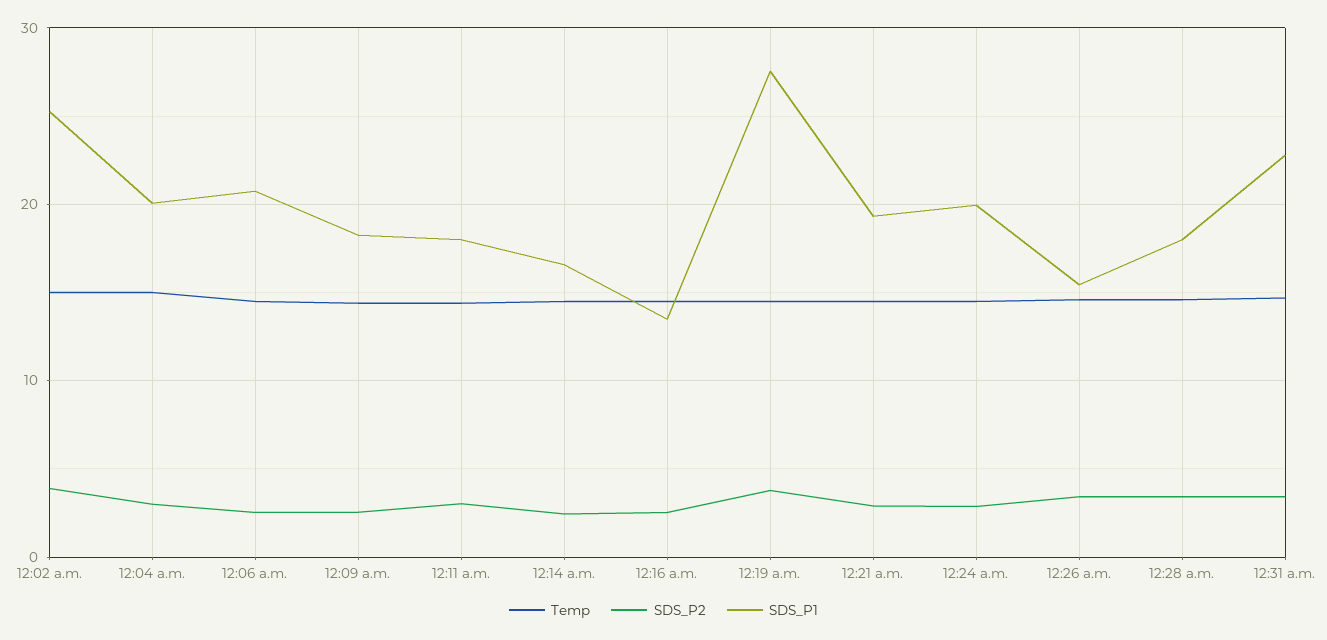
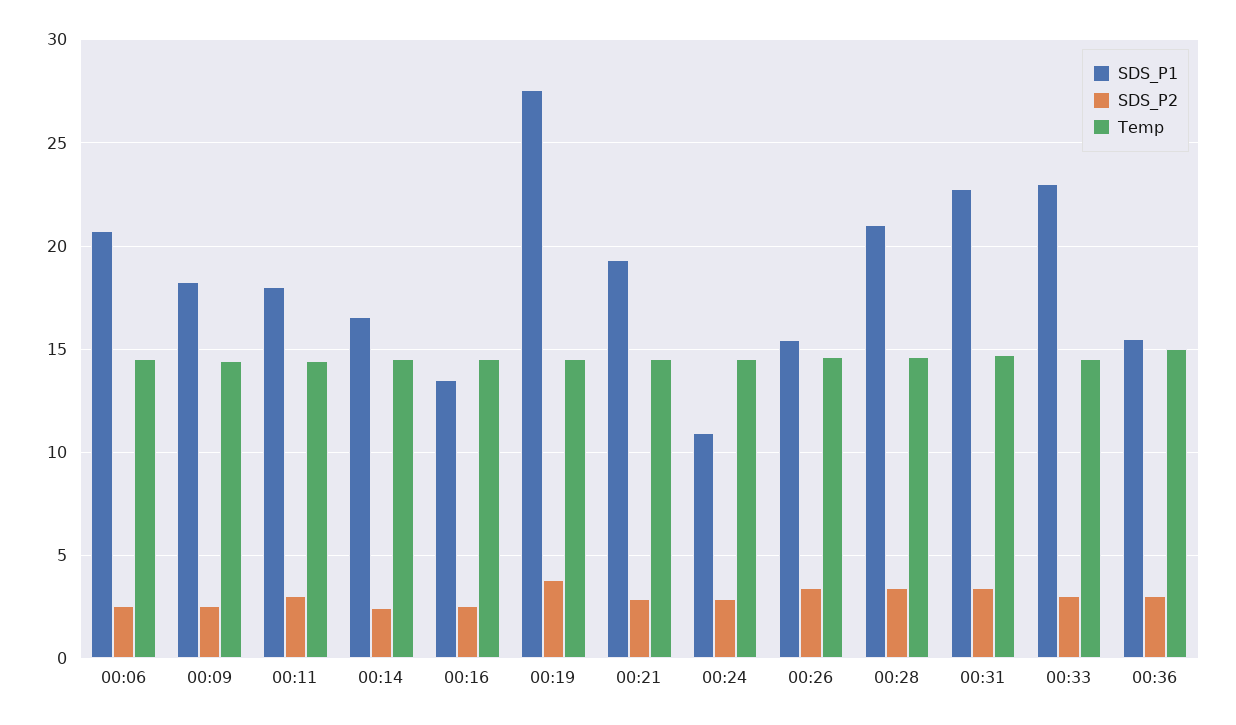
Temp, 12:02 a.m.: 15 -> none
SDS_P2, 12:02 a.m.: 4 -> none
SDS_P1, 12:02 a.m.: 25 -> none
Temp, 12:04 a.m.: 15 -> none
SDS_P2, 12:04 a.m.: 3 -> none
SDS_P1, 12:04 a.m.: 20 -> none
SDS_P1, 12:24 a.m.: 20 -> 11
SDS_P1, 12:28 a.m.: 18 -> 21
SDS_P1, 00:33: none -> 23
SDS_P2, 00:33: none -> 3
Temp, 00:33: none -> 14.5
SDS_P1, 00:36: none -> 15.5
SDS_P2, 00:36: none -> 3
Temp, 00:36: none -> 15

